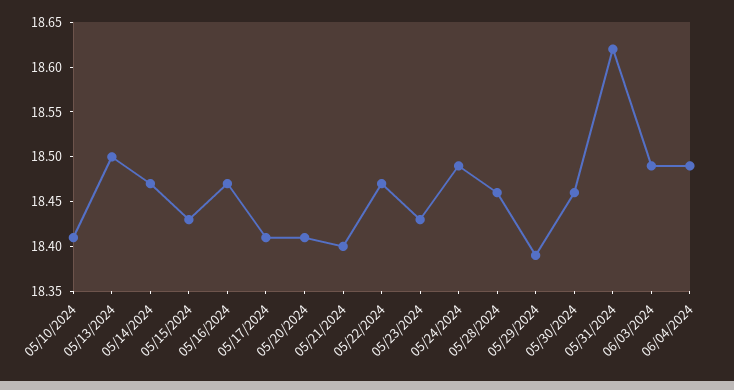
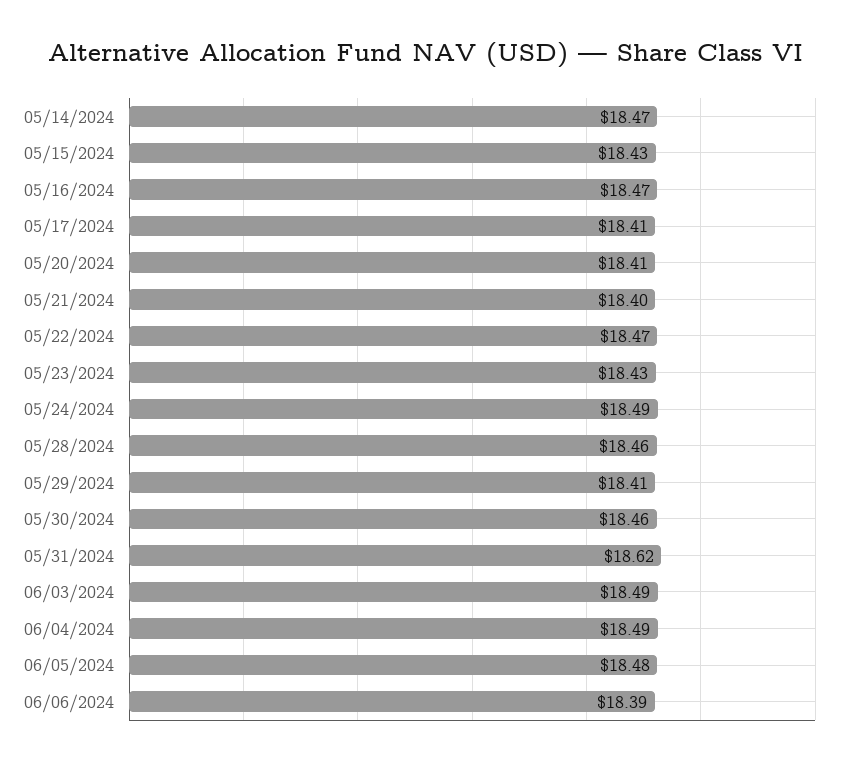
05/10/2024: 18.41 -> none
05/13/2024: 18.5 -> none
05/29/2024: 18.39 -> 18.41
06/05/2024: none -> 18.48
06/06/2024: none -> 18.39

